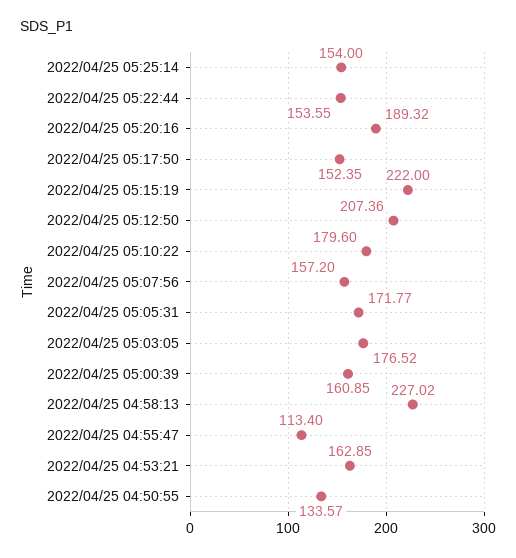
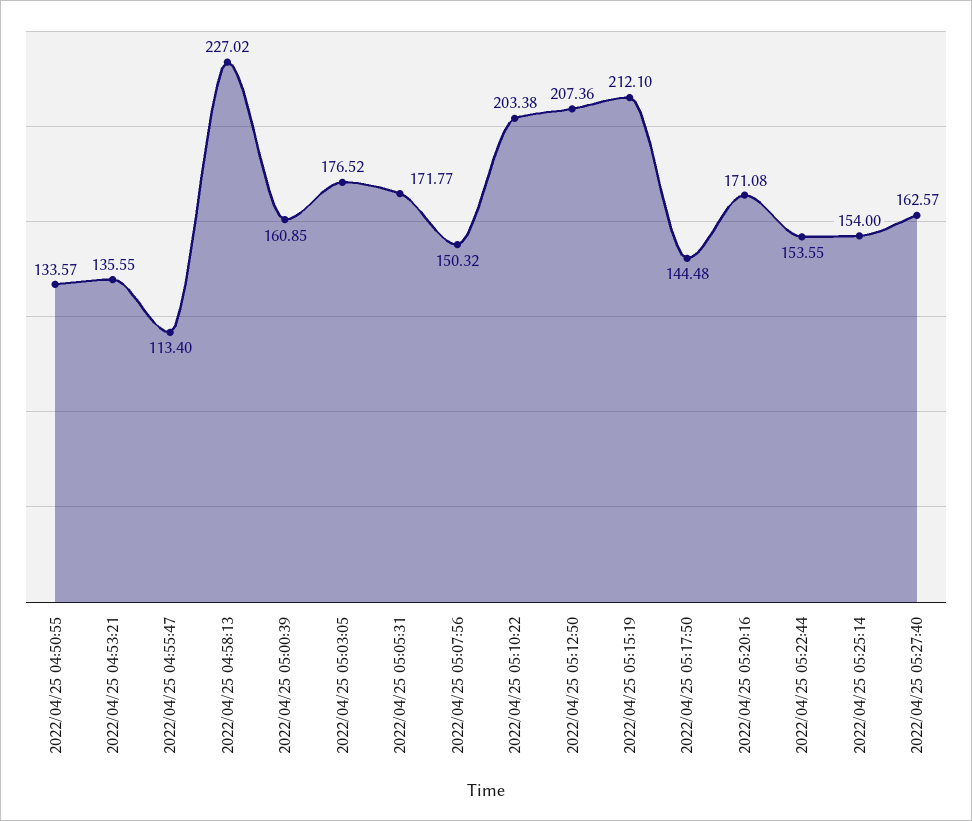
2022/04/25 05:20:16: 189.32 -> 171.08
2022/04/25 05:17:50: 152.35 -> 144.48
2022/04/25 05:15:19: 222 -> 212.1
2022/04/25 05:10:22: 179.6 -> 203.38
2022/04/25 05:07:56: 157.2 -> 150.32
2022/04/25 04:53:21: 162.85 -> 135.55
2022/04/25 05:27:40: none -> 162.57

